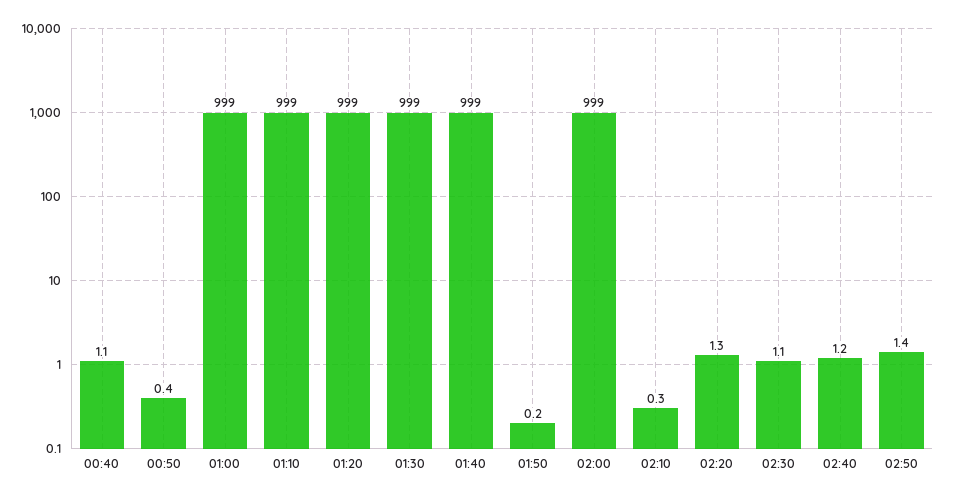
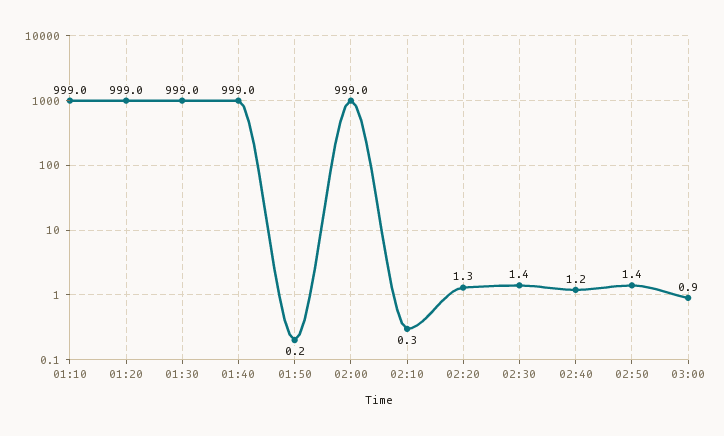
00:40: 1.1 -> none
00:50: 0.4 -> none
01:00: 999 -> none
02:30: 1.1 -> 1.4
03:00: none -> 0.9

